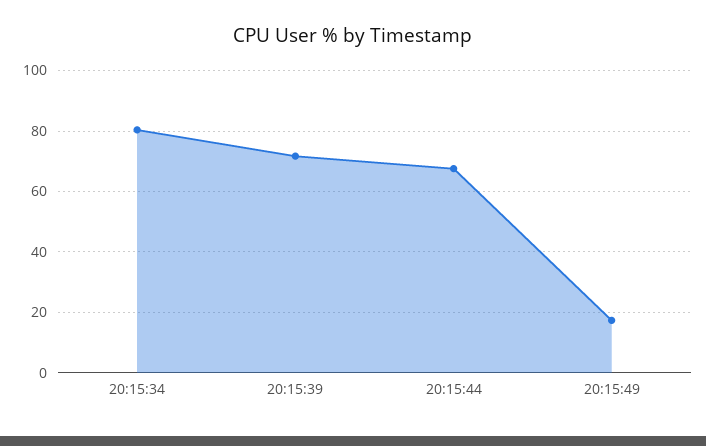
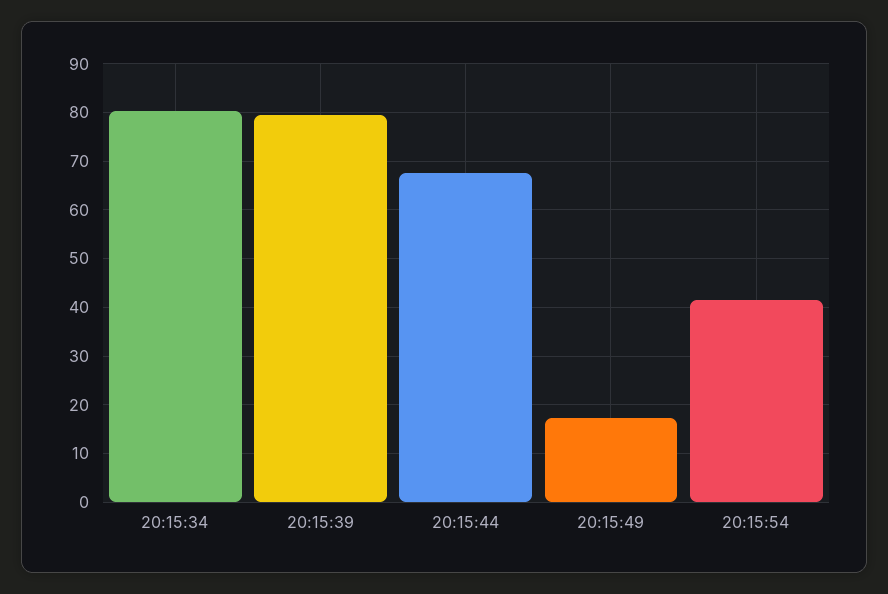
20:15:39: 72 -> 80
20:15:54: none -> 42

